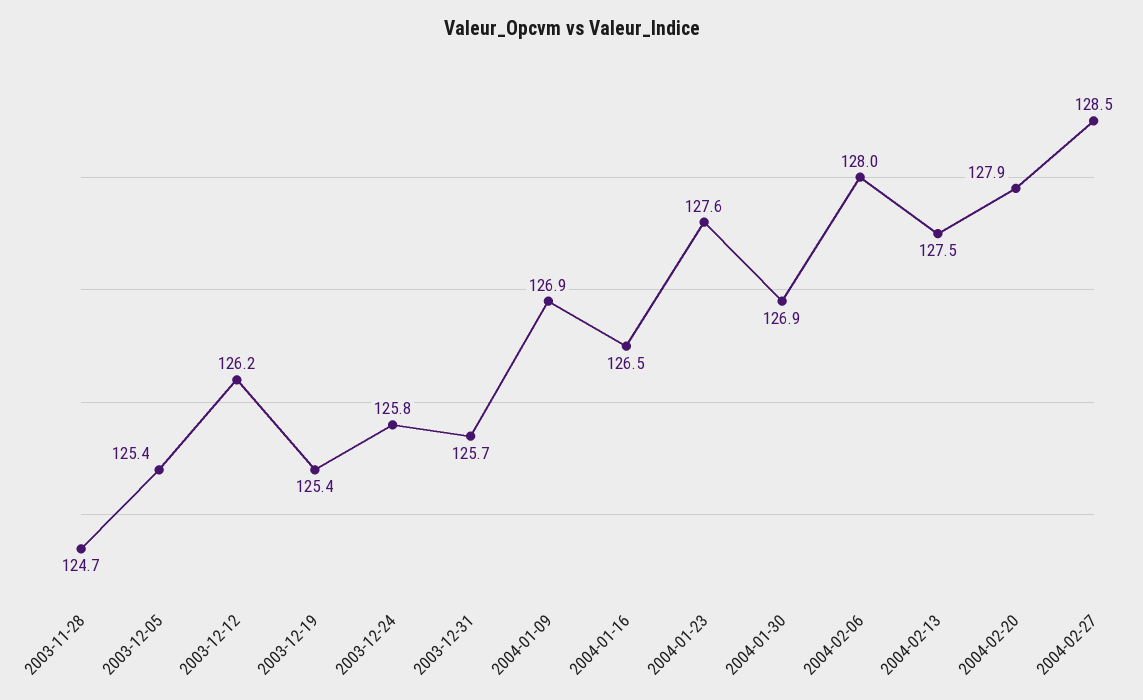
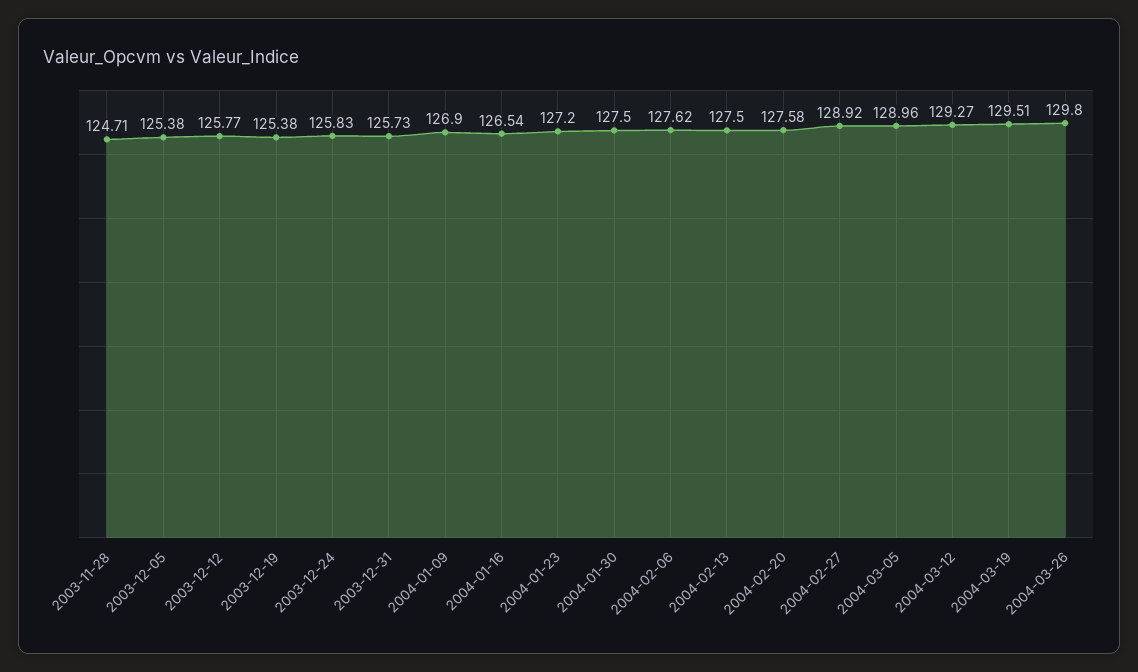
2003-12-12: 126.2 -> 125.77
2004-01-23: 127.6 -> 127.2
2004-01-30: 126.9 -> 127.5
2004-02-06: 128 -> 127.62
2004-02-20: 127.9 -> 127.58
2004-02-27: 128.5 -> 128.92
2004-03-05: none -> 128.96
2004-03-12: none -> 129.27
2004-03-19: none -> 129.51
2004-03-26: none -> 129.8

